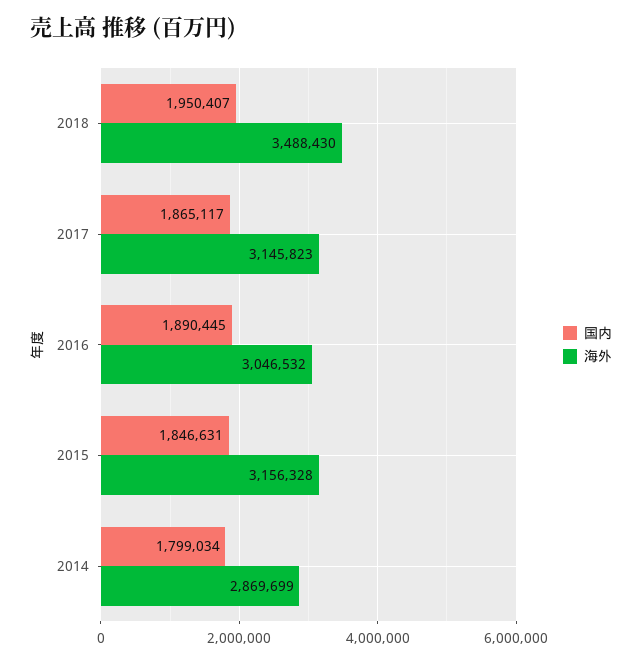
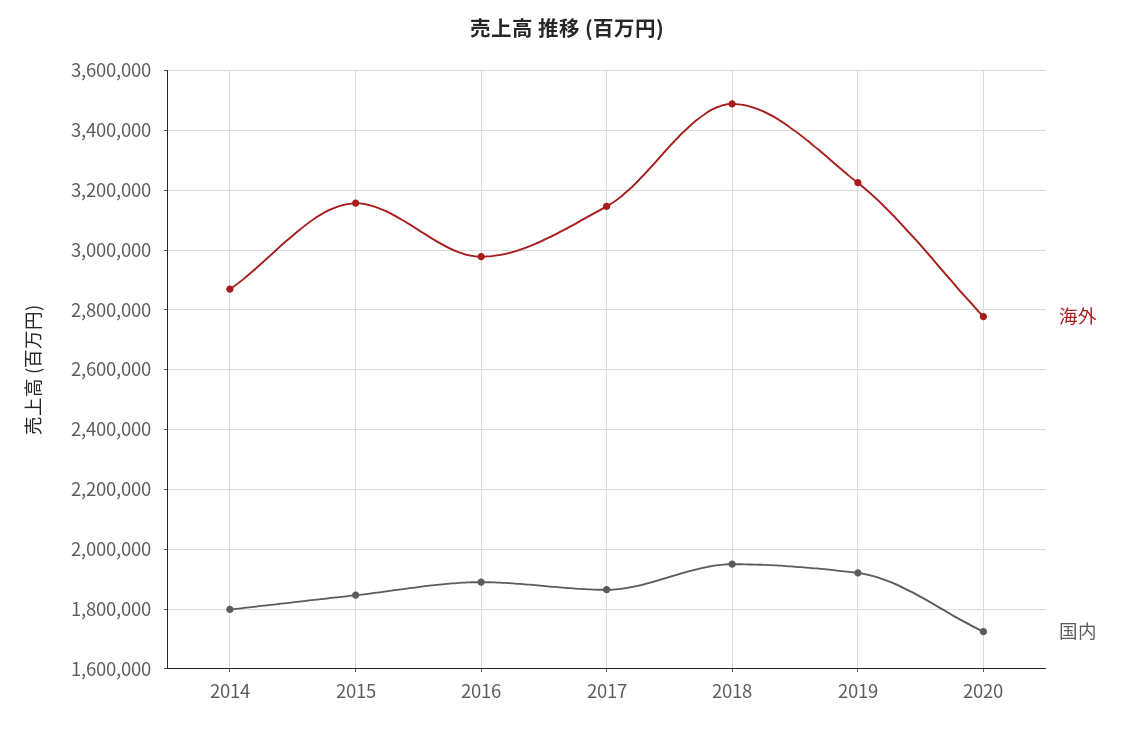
海外, 2016: 3046532 -> 2975000
海外, 2019: none -> 3225000
国内, 2019: none -> 1925000
海外, 2020: none -> 2775000
国内, 2020: none -> 1725000

